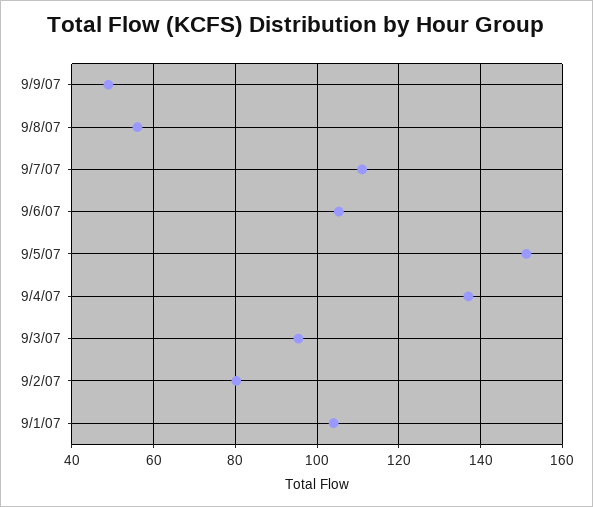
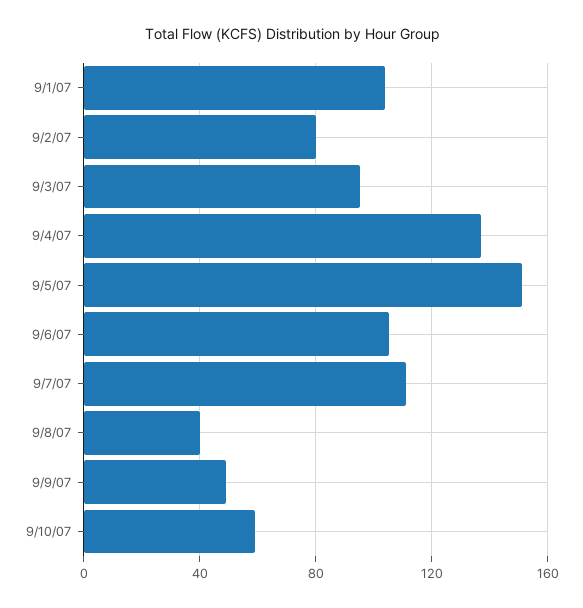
9/8/07: 56 -> 40
9/10/07: none -> 60

